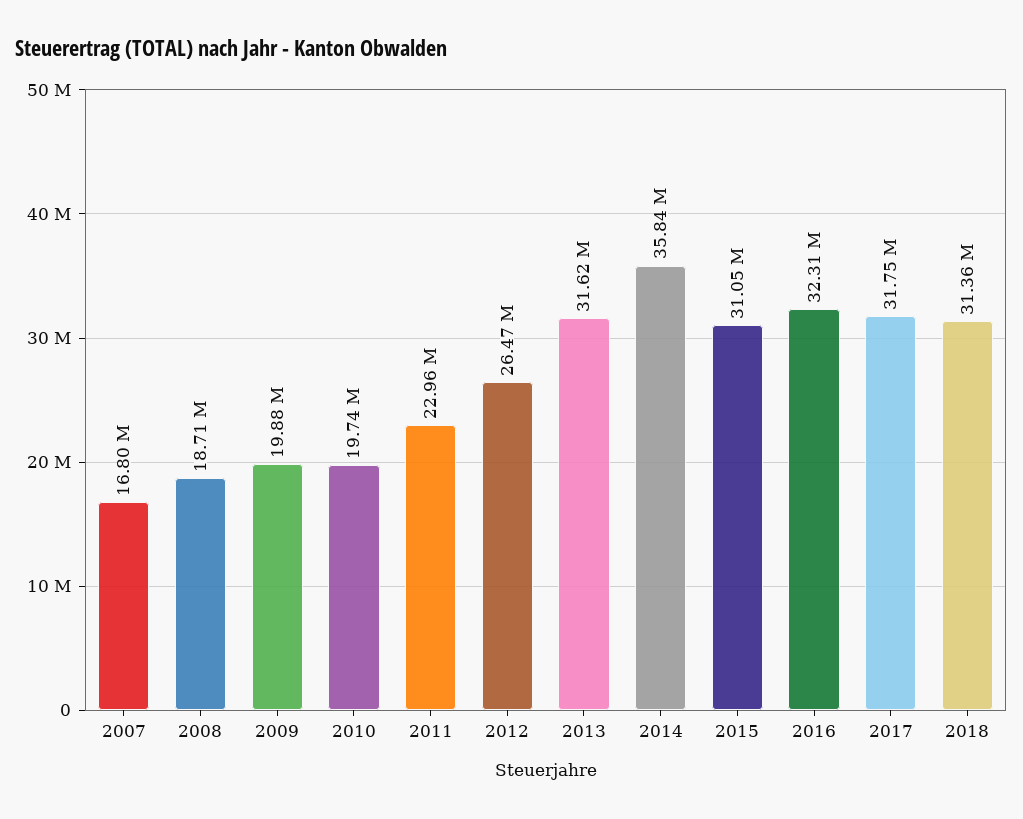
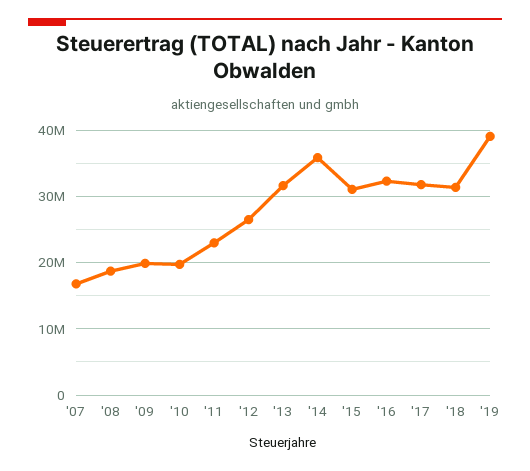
'19: none -> 39000000

